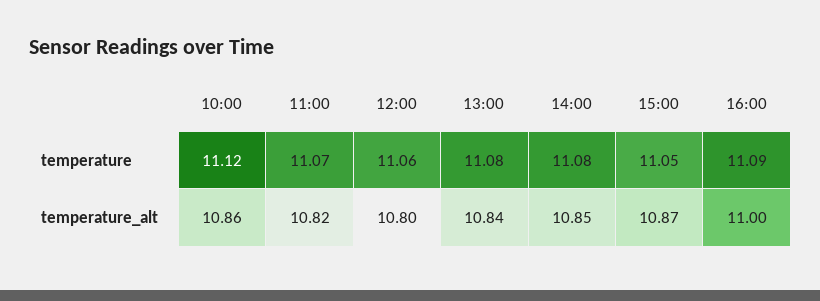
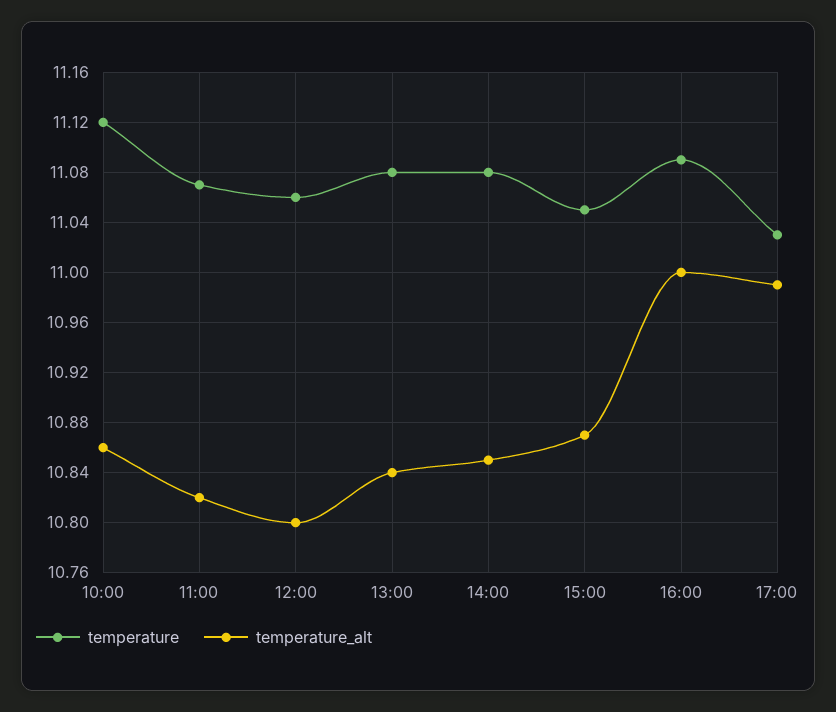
temperature, 17:00: none -> 11.03
temperature_alt, 17:00: none -> 10.99

